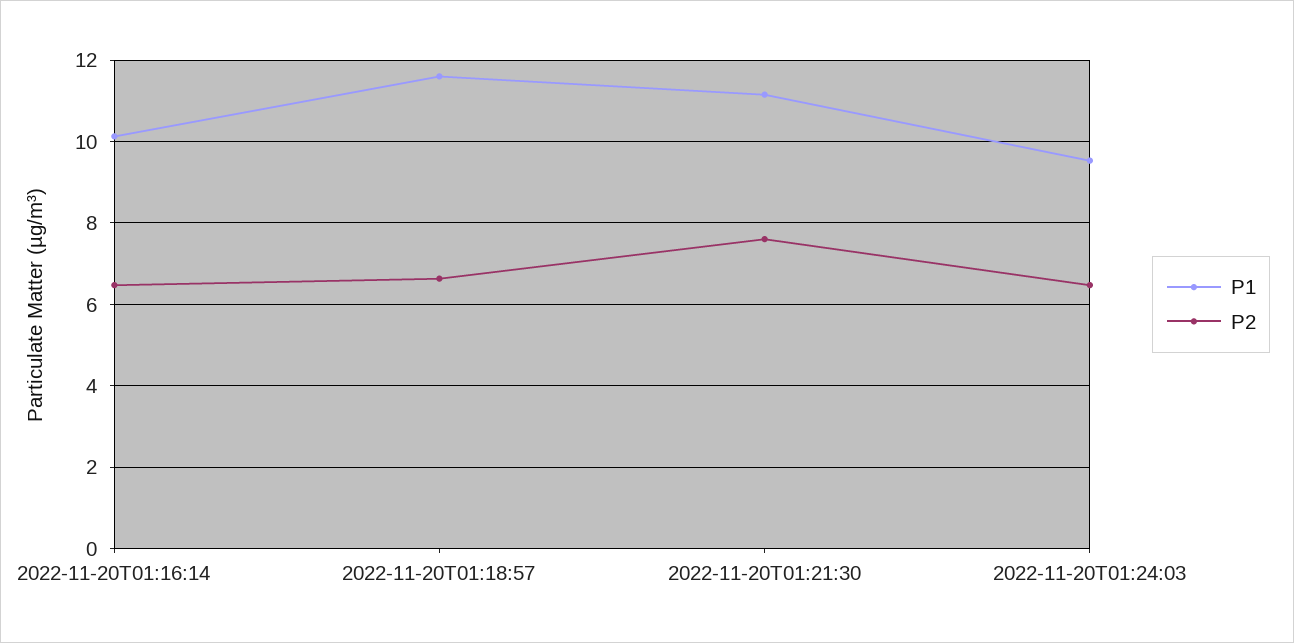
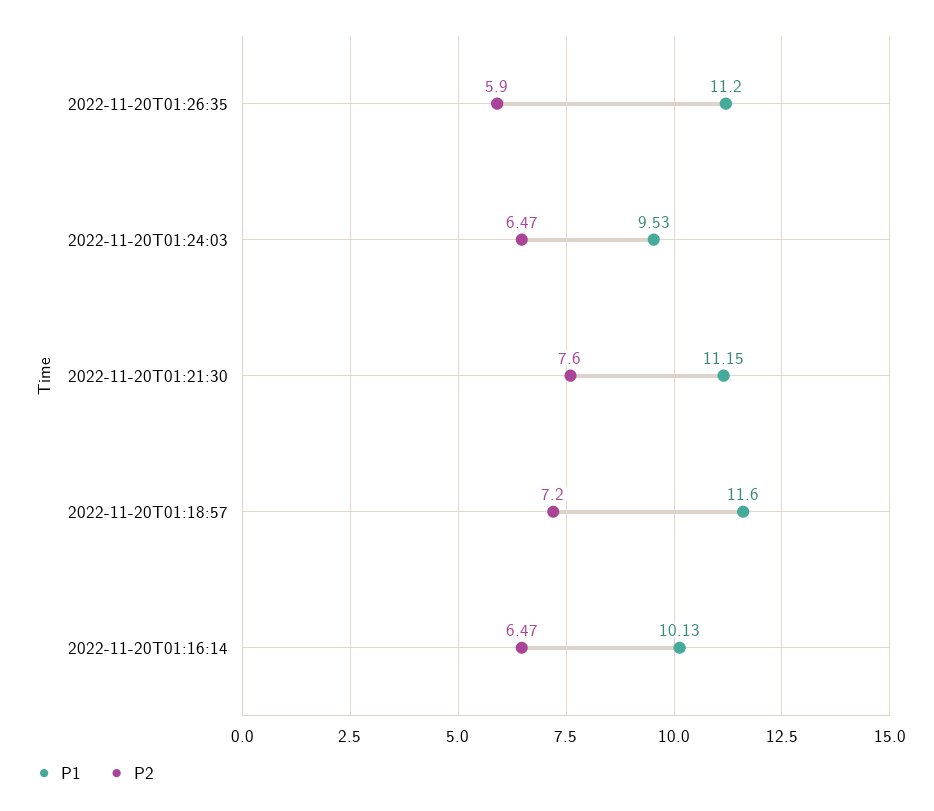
P2, 2022-11-20T01:18:57: 6.6 -> 7.2
P1, 2022-11-20T01:26:35: none -> 11.2
P2, 2022-11-20T01:26:35: none -> 5.9

